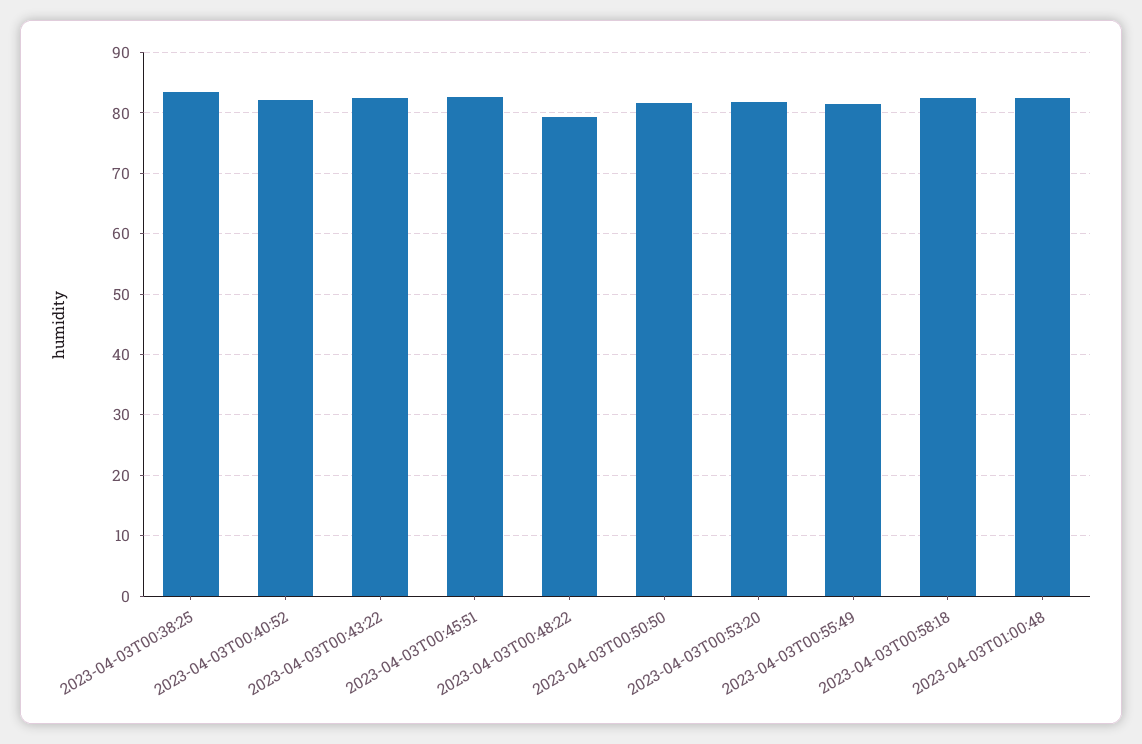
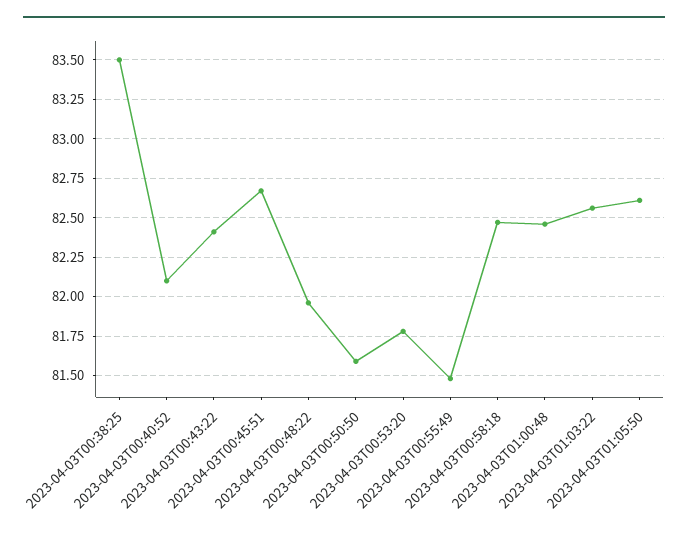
2023-04-03T00:48:22: 79 -> 81.95
2023-04-03T01:03:22: none -> 82.55
2023-04-03T01:05:50: none -> 82.6

